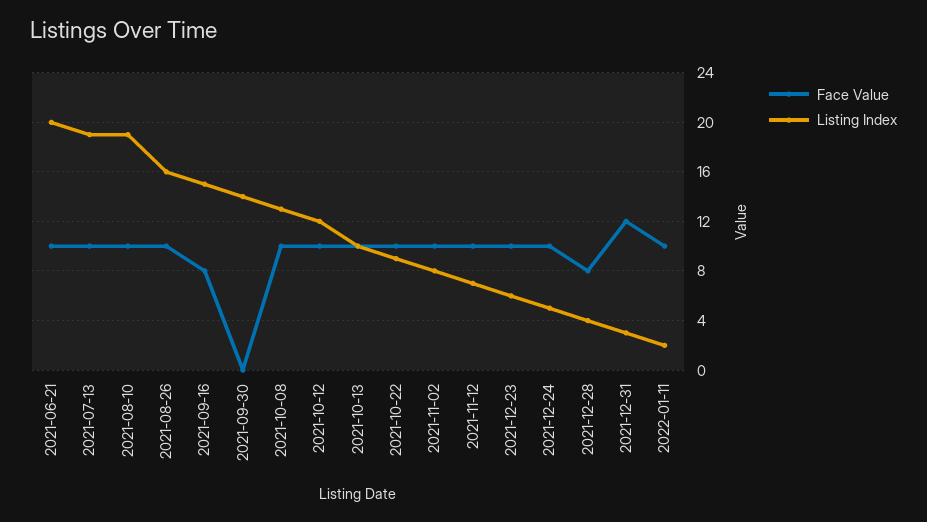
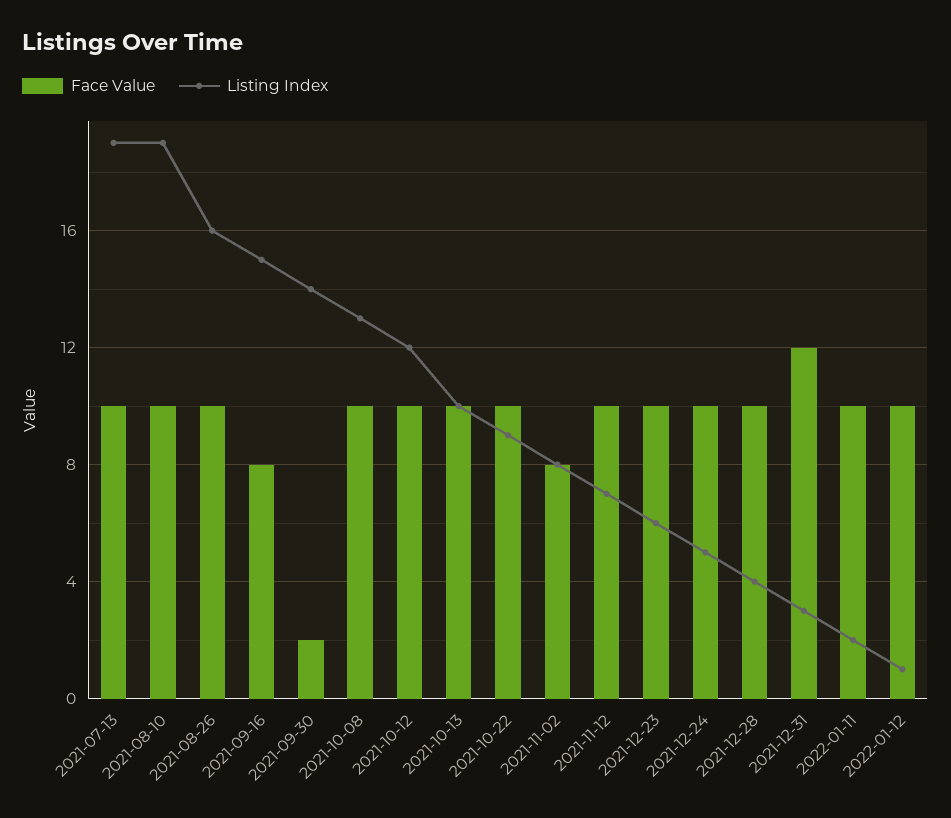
Face Value, 2021-06-21: 10 -> none
Listing Index, 2021-06-21: 20 -> none
Face Value, 2021-09-30: 0 -> 2
Face Value, 2021-11-02: 10 -> 8
Face Value, 2021-12-28: 8 -> 10
Face Value, 2022-01-12: none -> 10
Listing Index, 2022-01-12: none -> 1

